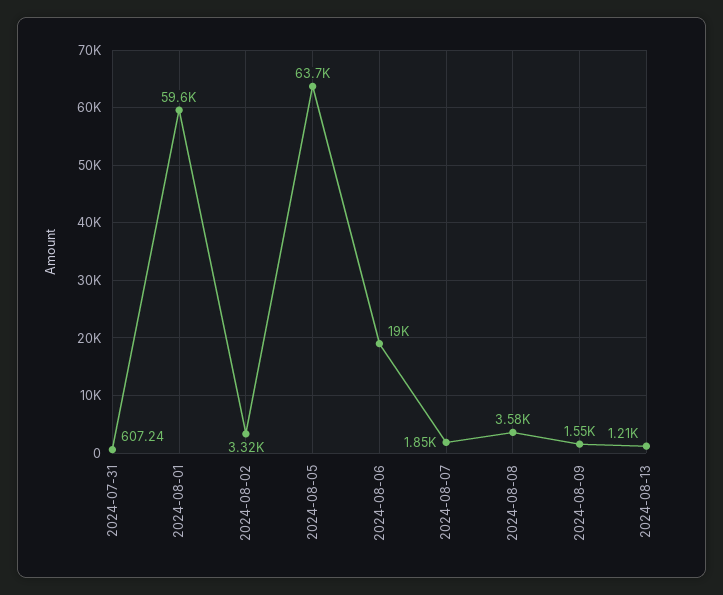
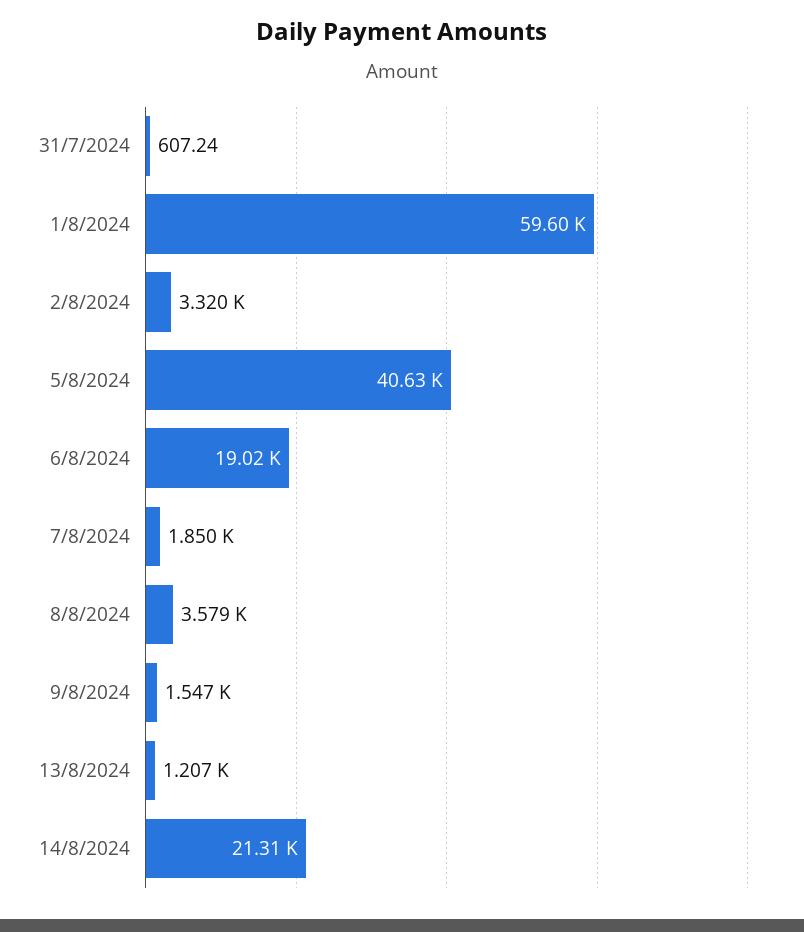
2024-08-05: 63700 -> 40630
14/8/2024: none -> 21310

